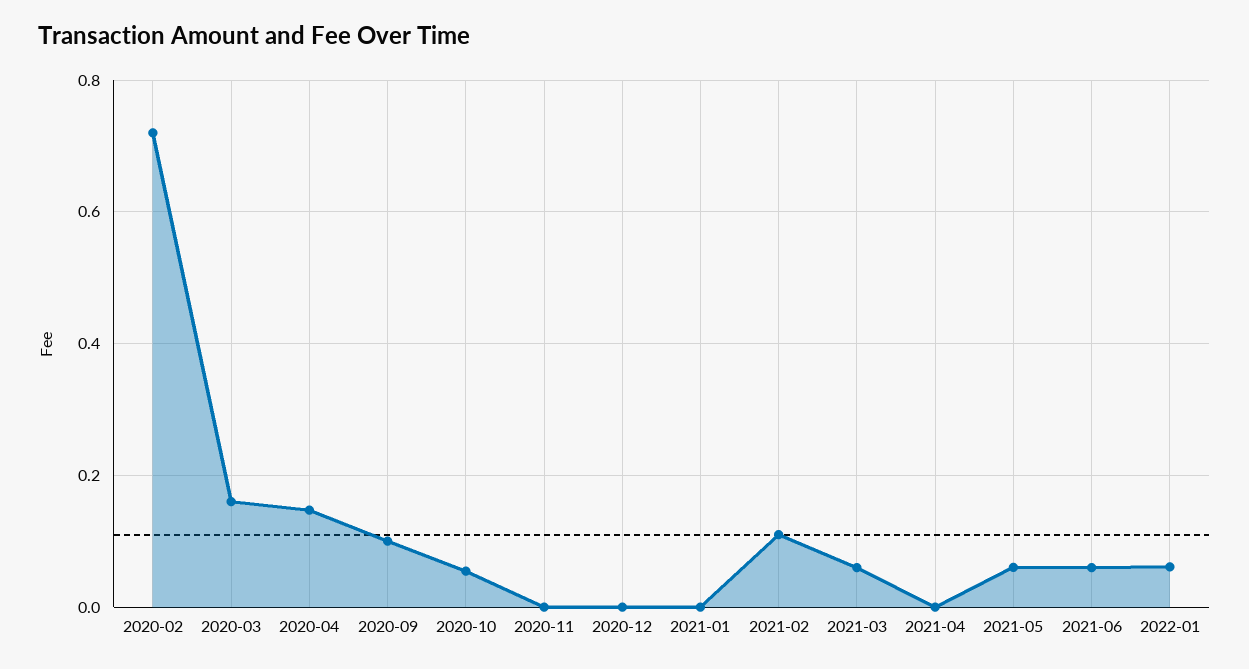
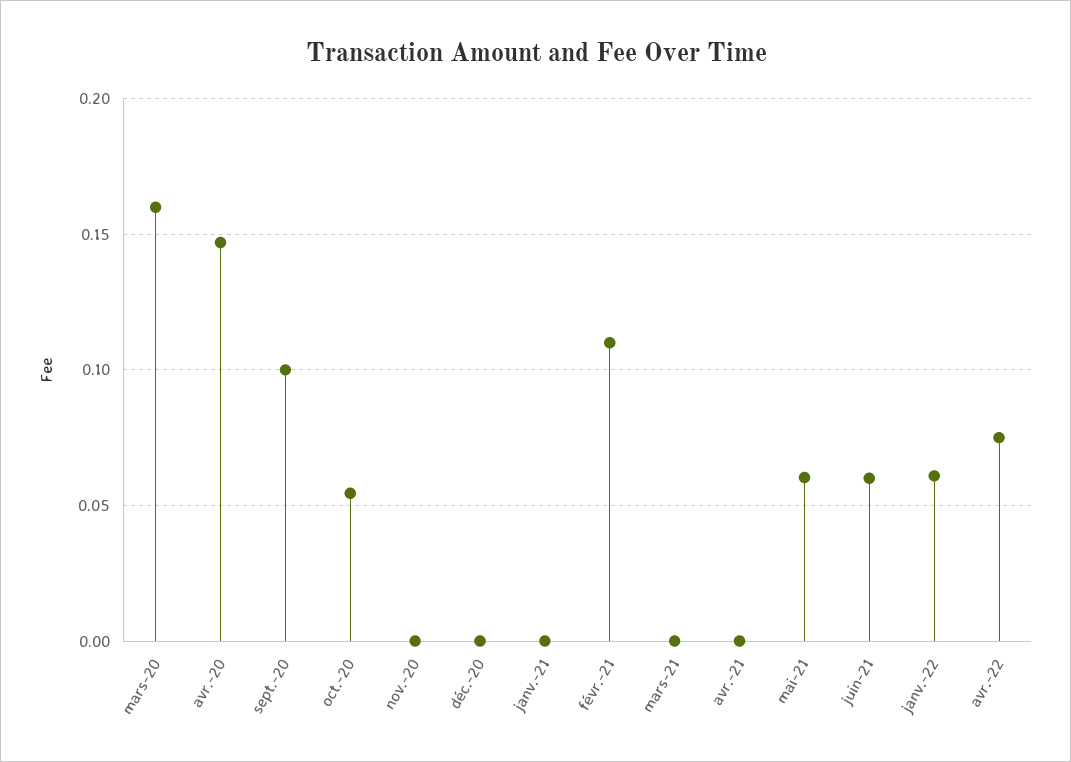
2020-02: 0.72 -> none
2021-03: 0.06 -> 0
avr.-22: none -> 0.075

